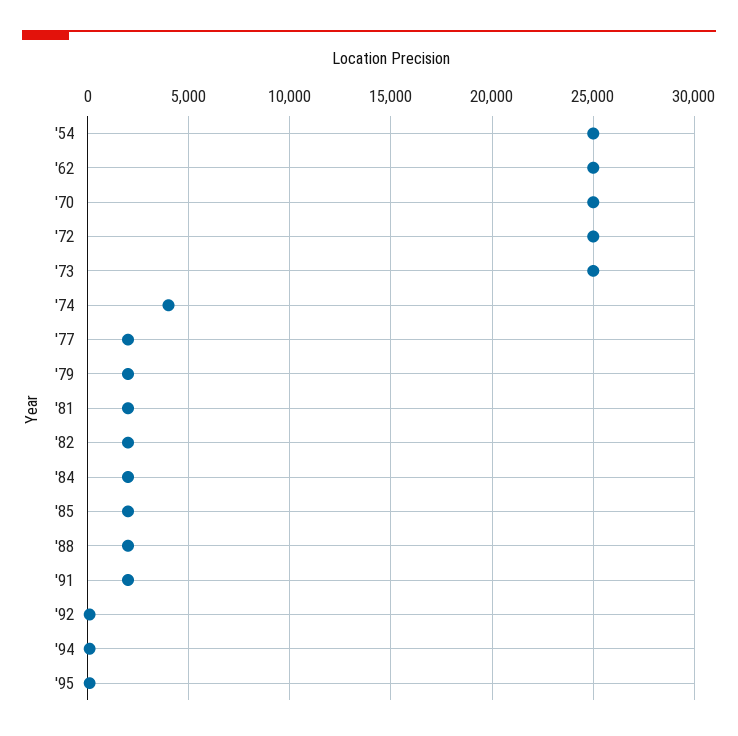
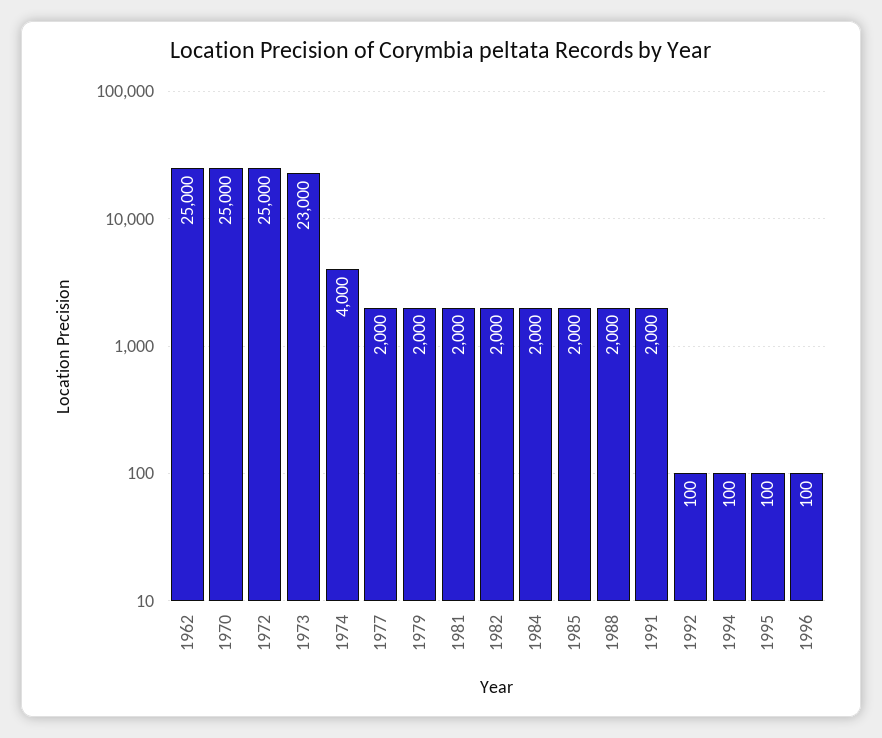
'54: 25000 -> none
'73: 25000 -> 23000
1996: none -> 100

